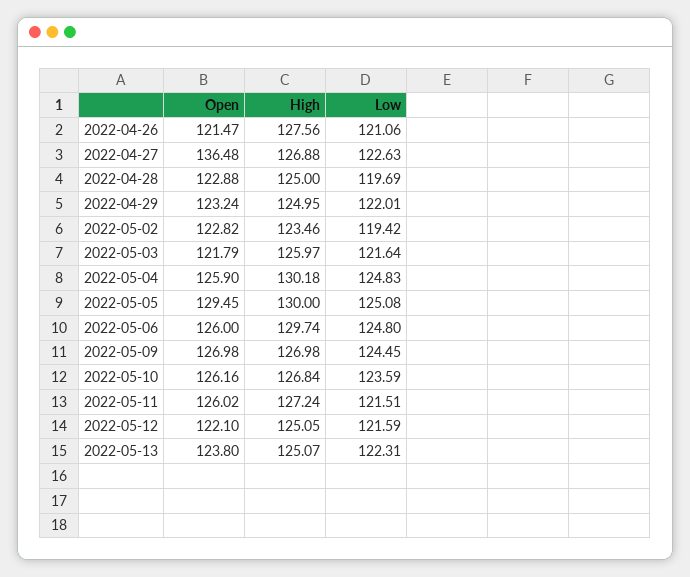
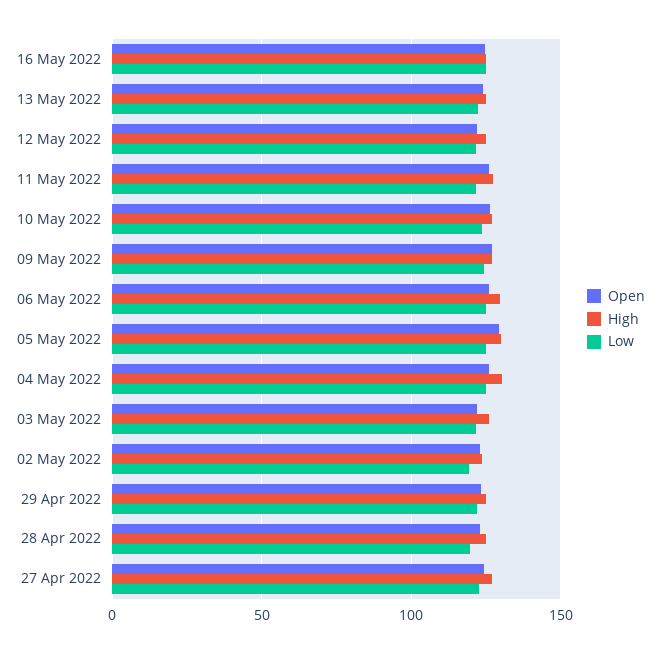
Open, 2022-04-26: 121.47 -> none
High, 2022-04-26: 127.56 -> none
Low, 2022-04-26: 121.06 -> none
Open, 2022-04-27: 136.48 -> 125
Open, 16 May 2022: none -> 125
High, 16 May 2022: none -> 125
Low, 16 May 2022: none -> 125

